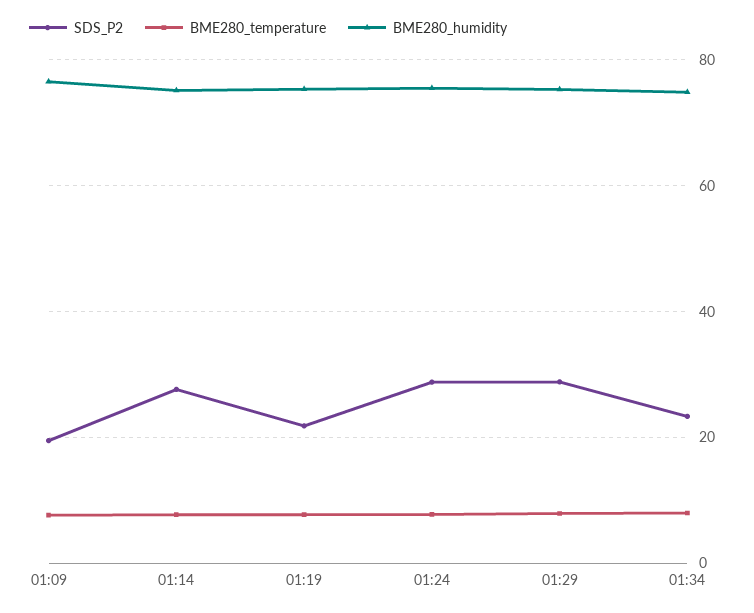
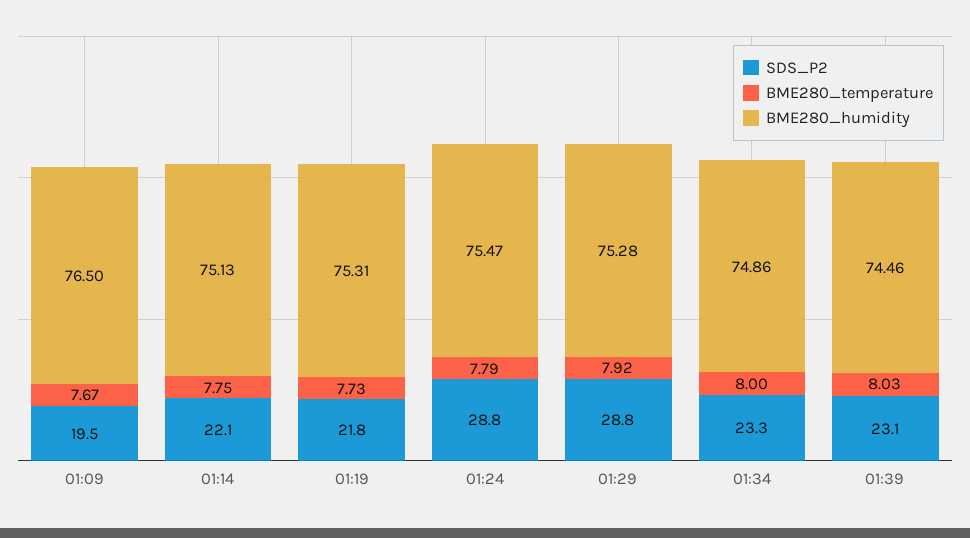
SDS_P2, 01:14: 28 -> 22.1
SDS_P2, 01:39: none -> 23.1
BME280_temperature, 01:39: none -> 8.03
BME280_humidity, 01:39: none -> 74.46

